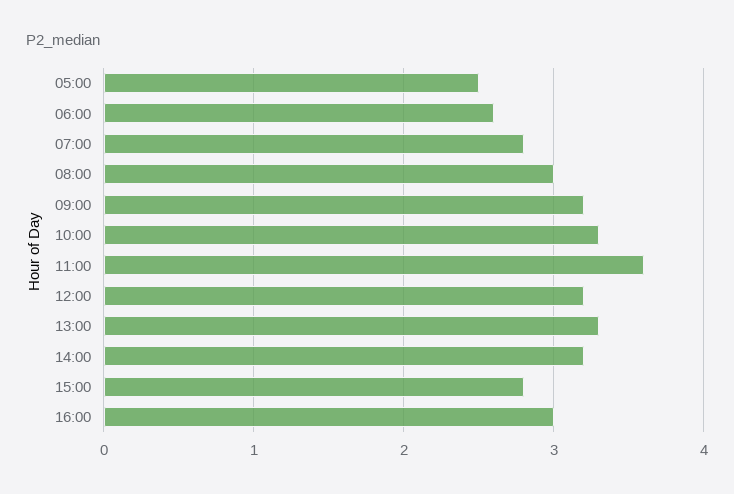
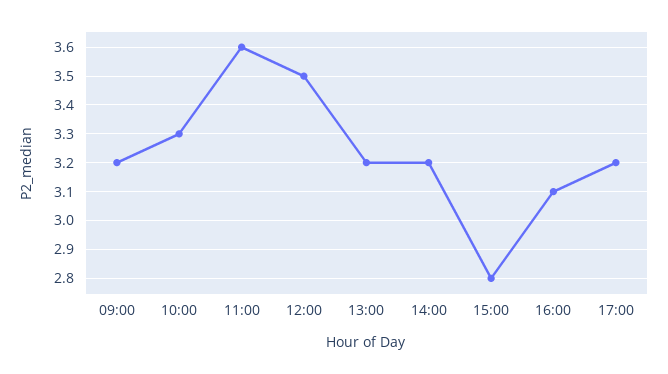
05:00: 2.5 -> none
06:00: 2.6 -> none
07:00: 2.8 -> none
08:00: 3 -> none
12:00: 3.2 -> 3.5
13:00: 3.3 -> 3.2
16:00: 3 -> 3.1
17:00: none -> 3.2

